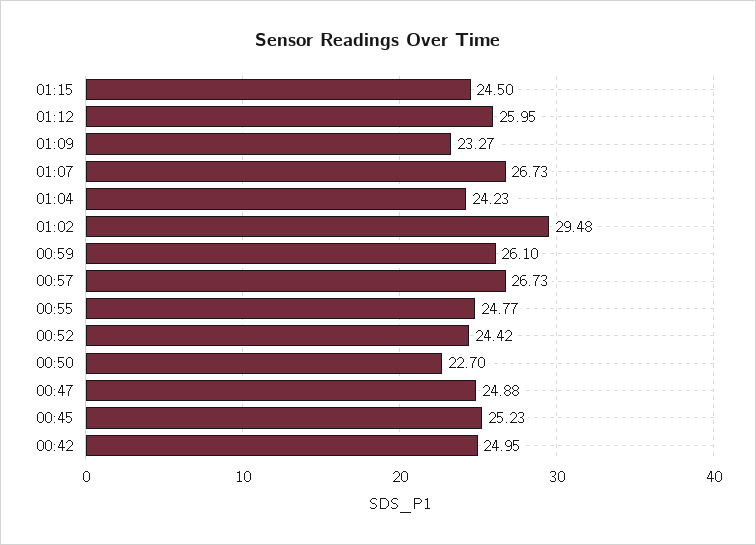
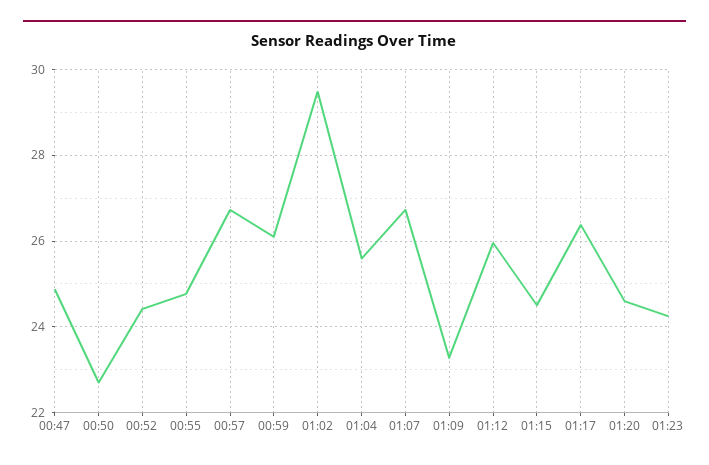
01:04: 24.23 -> 25.6
00:45: 25.23 -> none
00:42: 24.95 -> none
01:17: none -> 26.4
01:20: none -> 24.6
01:23: none -> 24.2

